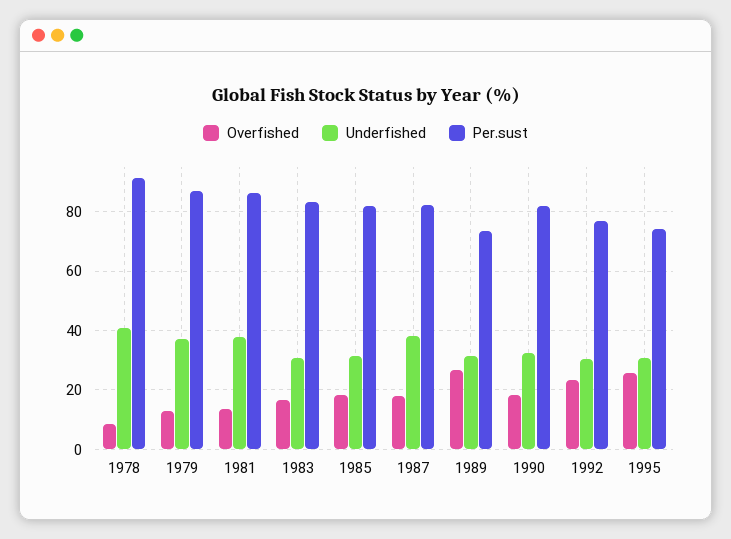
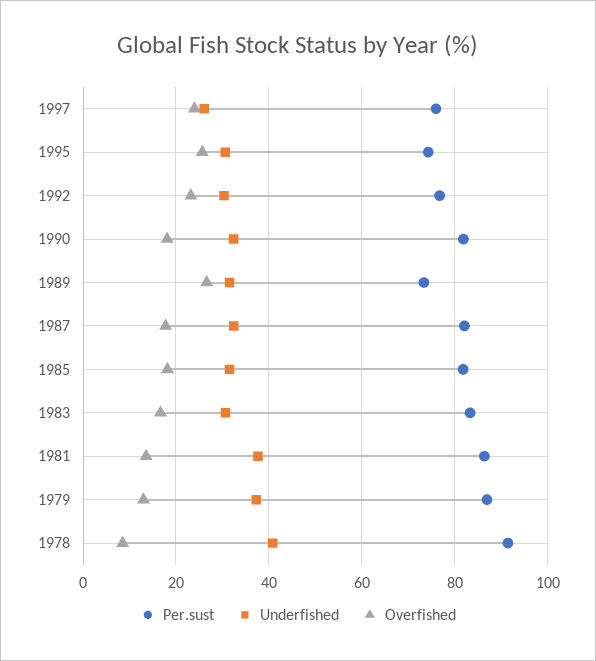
Underfished, 1987: 37.5 -> 32
Per.sust, 1997: none -> 76
Underfished, 1997: none -> 26
Overfished, 1997: none -> 24

